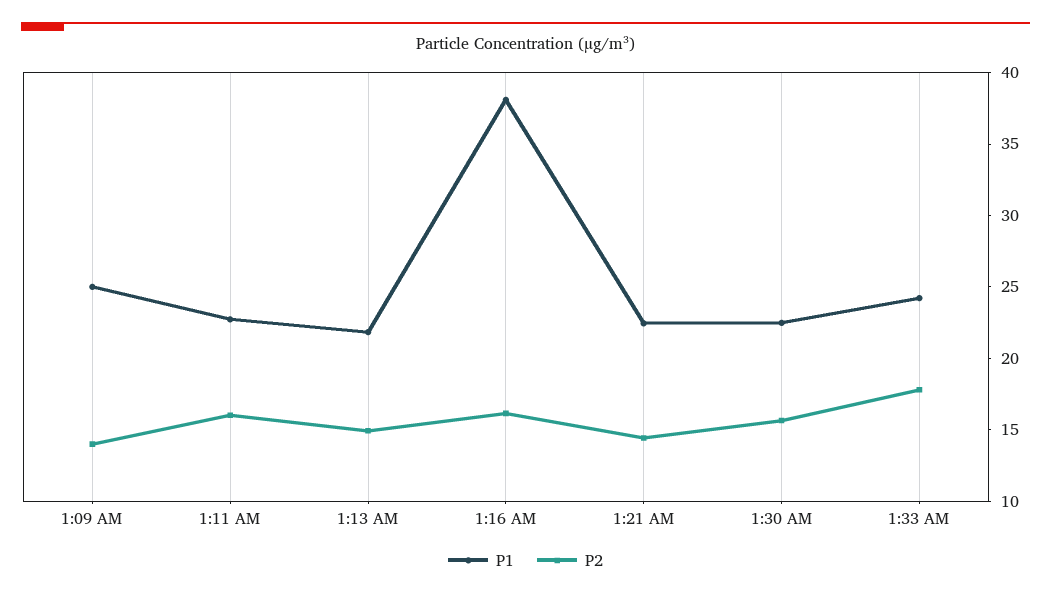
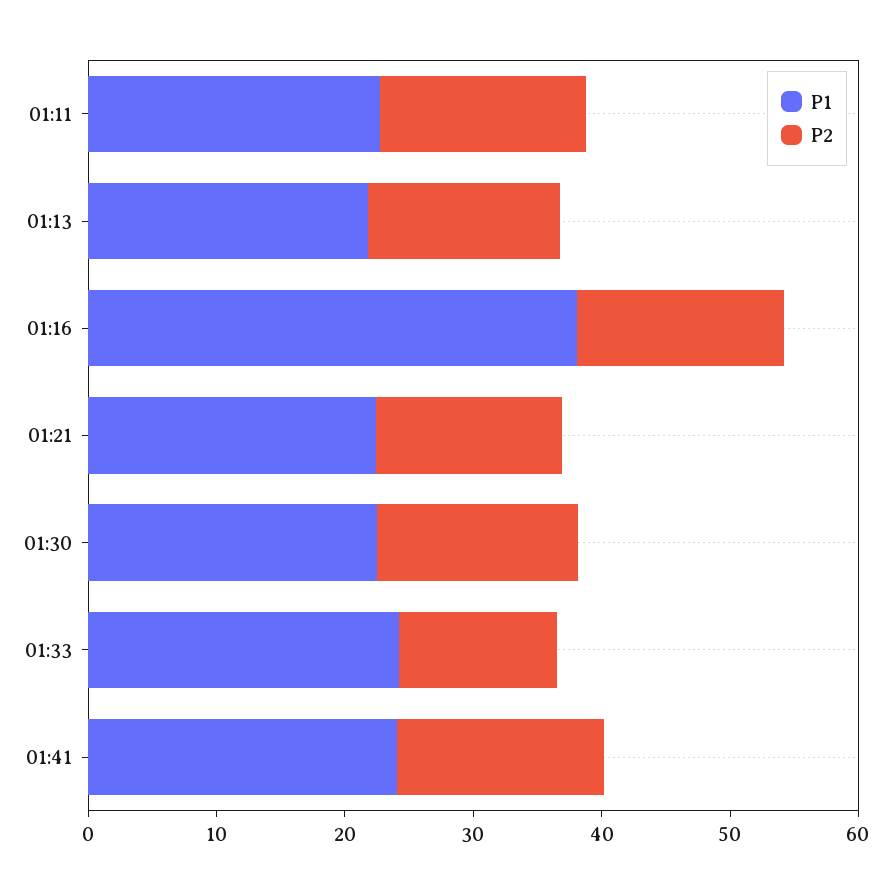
P1, 1:09 AM: 25 -> none
P2, 1:09 AM: 14 -> none
P2, 1:33 AM: 18 -> 12
P1, 01:41: none -> 24
P2, 01:41: none -> 16

